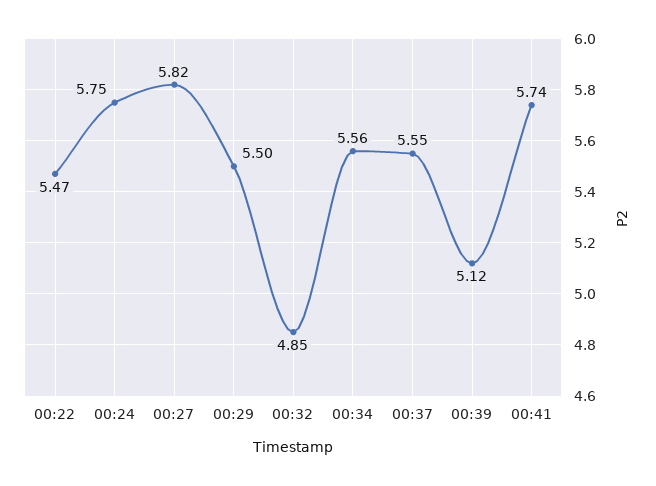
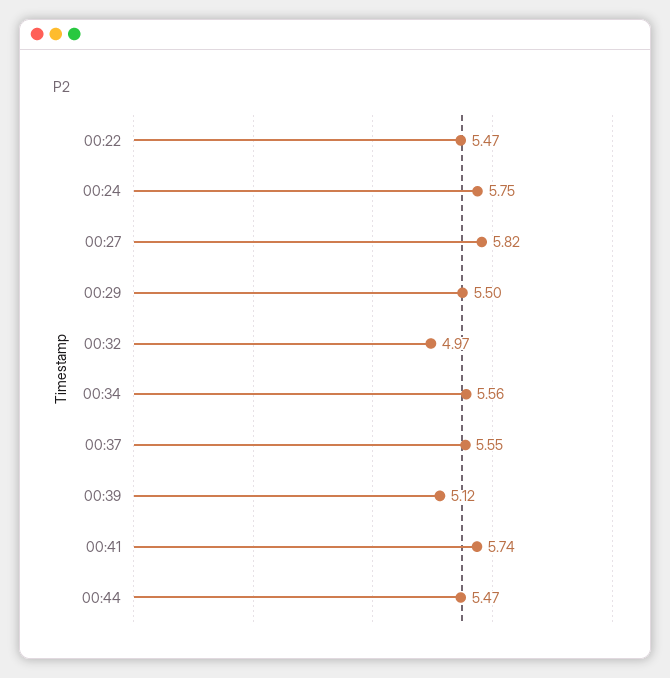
00:32: 4.85 -> 4.97
00:44: none -> 5.47

